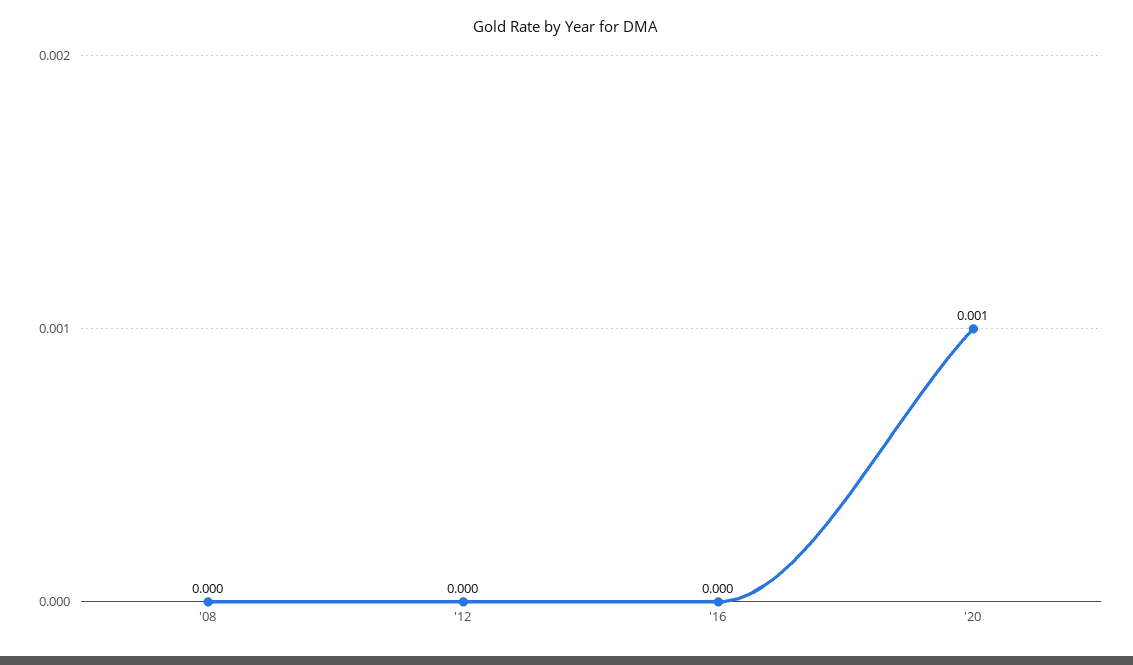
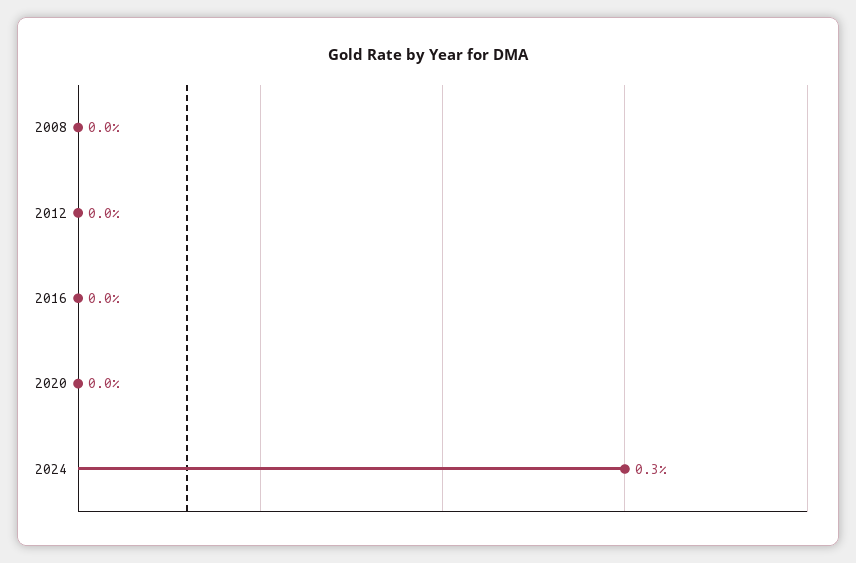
'20: 0.001 -> 0
2024: none -> 0.003

